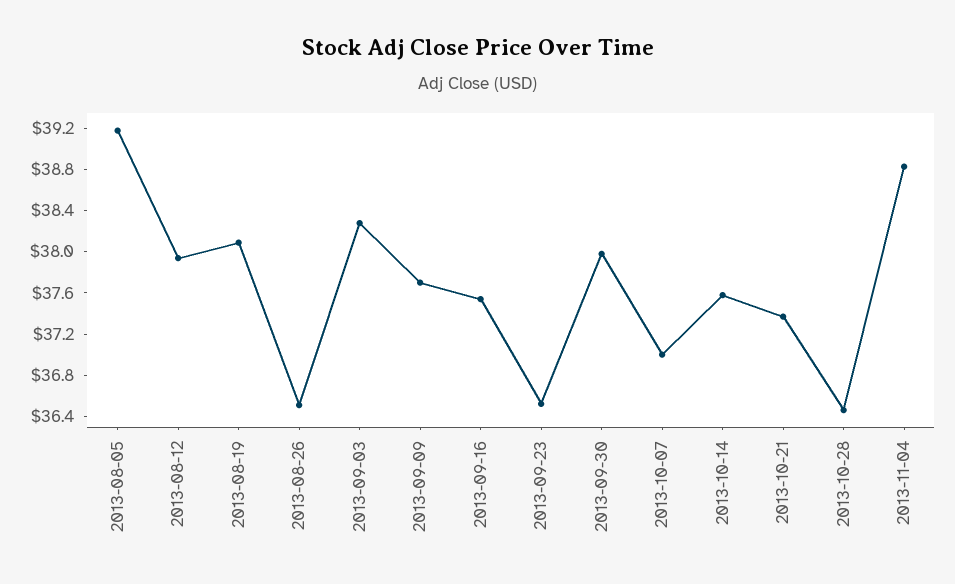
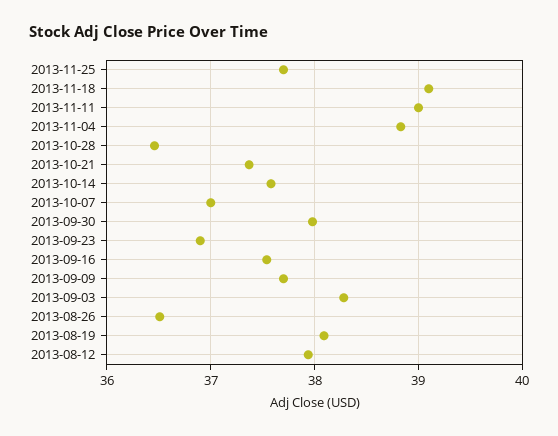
2013-08-05: 39.2 -> none
2013-09-23: 36.5 -> 36.9
2013-11-25: none -> 37.7
2013-11-18: none -> 39.1
2013-11-11: none -> 39

